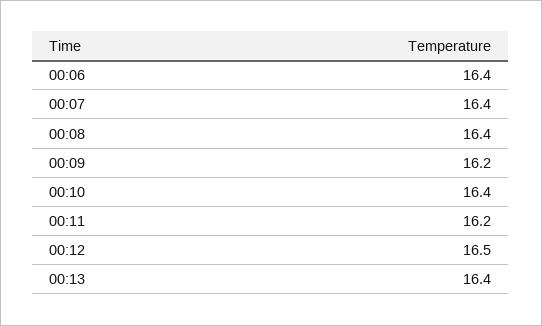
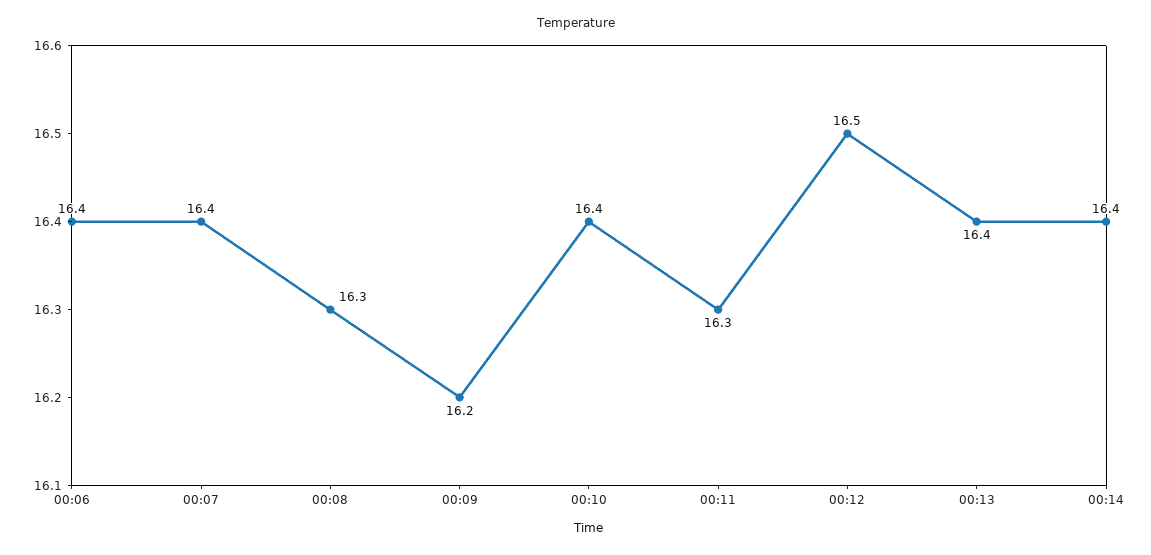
00:08: 16.4 -> 16.3
00:11: 16.2 -> 16.3
00:14: none -> 16.4

